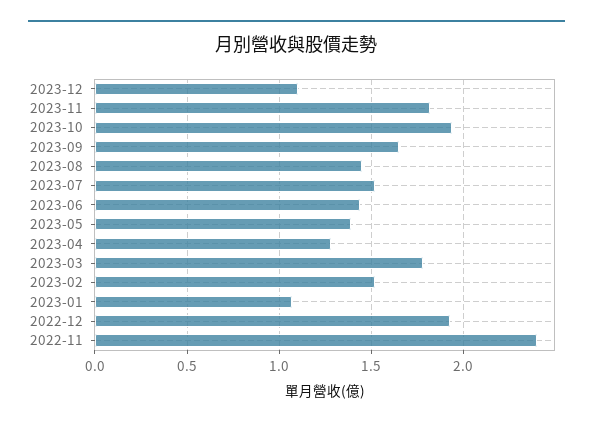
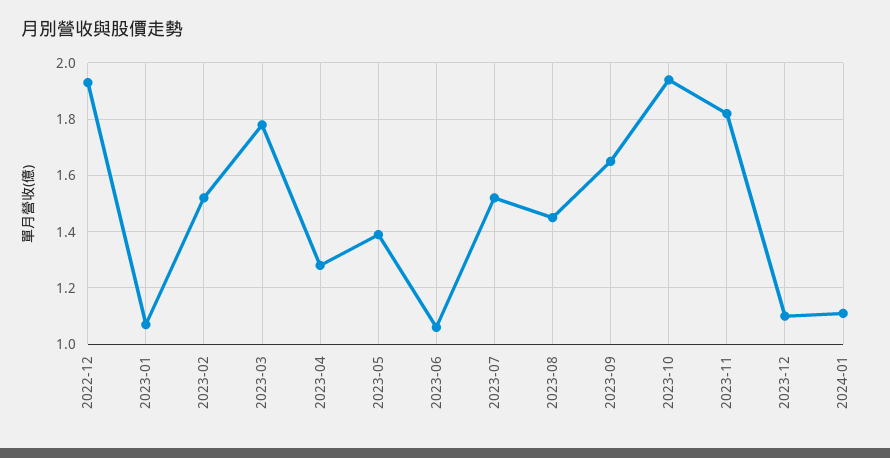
2023-06: 1.45 -> 1.05
2022-11: 2.4 -> none
2024-01: none -> 1.1

